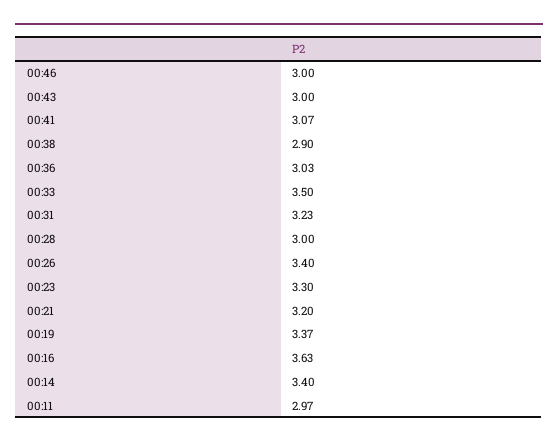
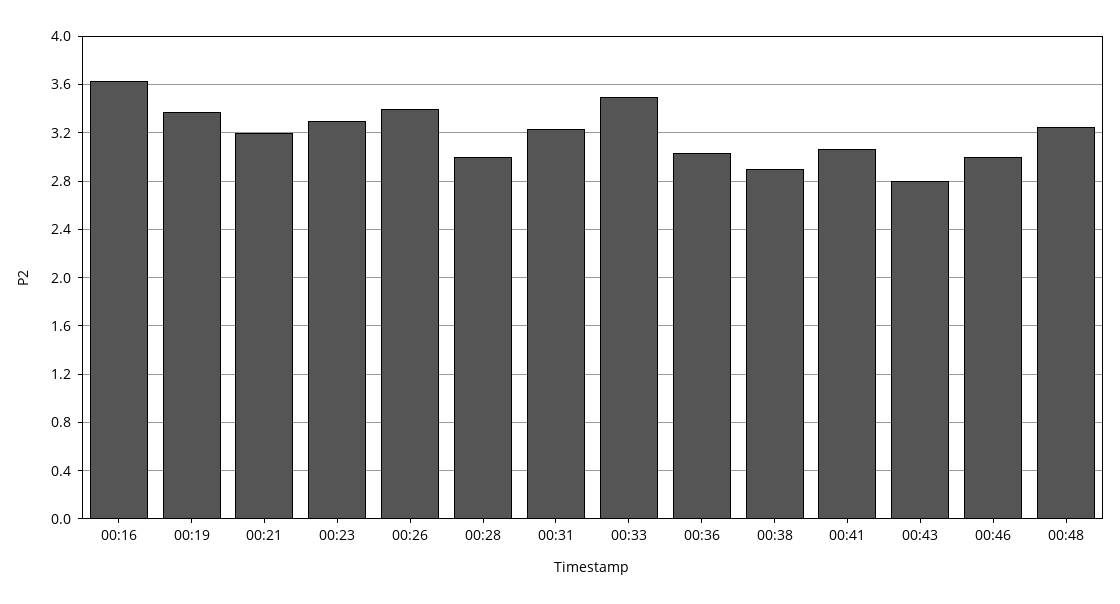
00:43: 3 -> 2.8
00:14: 3.4 -> none
00:11: 2.97 -> none
00:48: none -> 3.25

